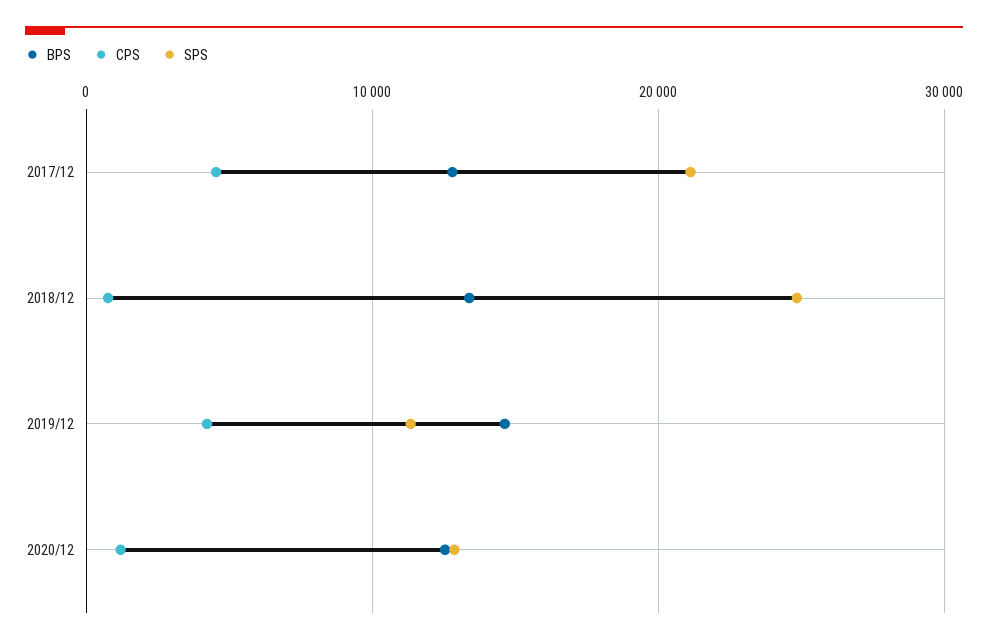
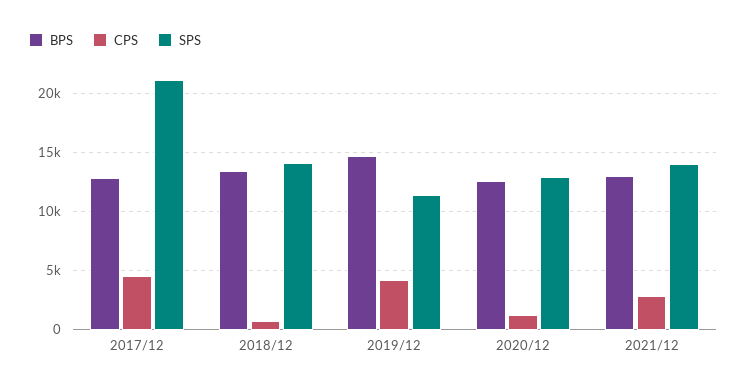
SPS, 2018/12: 25000 -> 14000
BPS, 2021/12: none -> 13000
CPS, 2021/12: none -> 3000
SPS, 2021/12: none -> 14000

